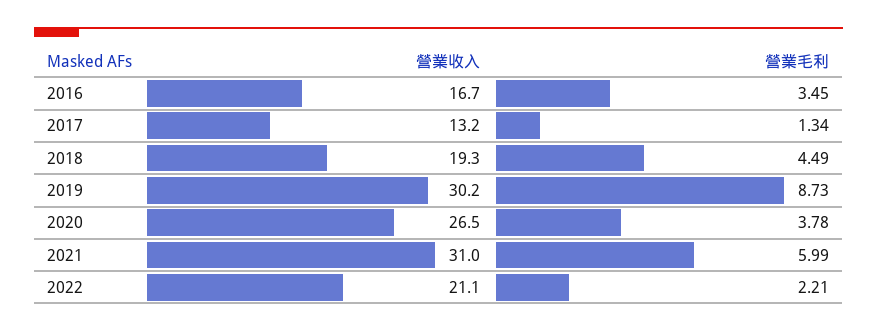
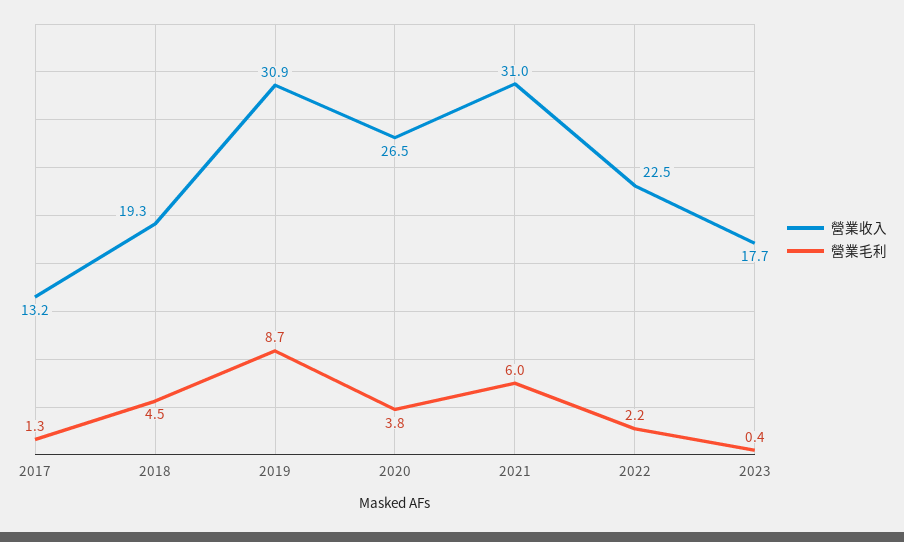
營業收入, 2016: 16.7 -> none
營業毛利, 2016: 3.45 -> none
營業收入, 2019: 30.2 -> 30.9
營業收入, 2022: 21.1 -> 22.5
營業收入, 2023: none -> 17.7
營業毛利, 2023: none -> 0.4

